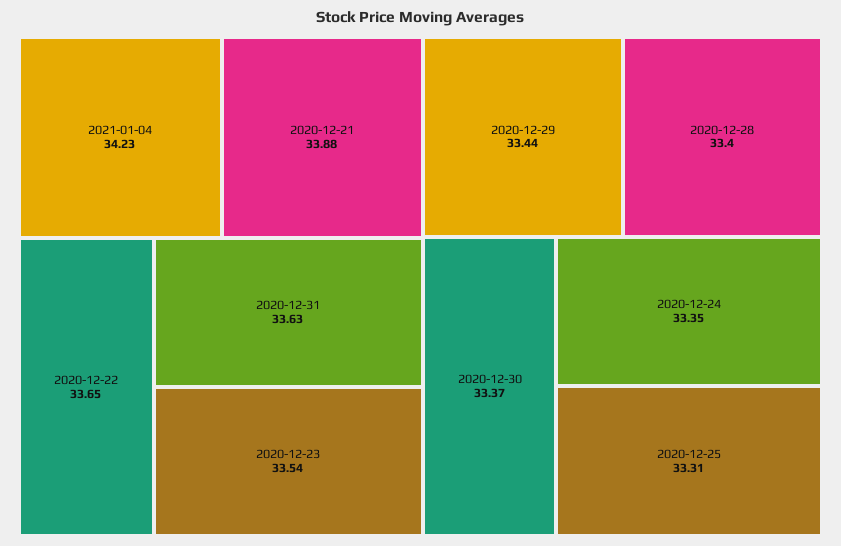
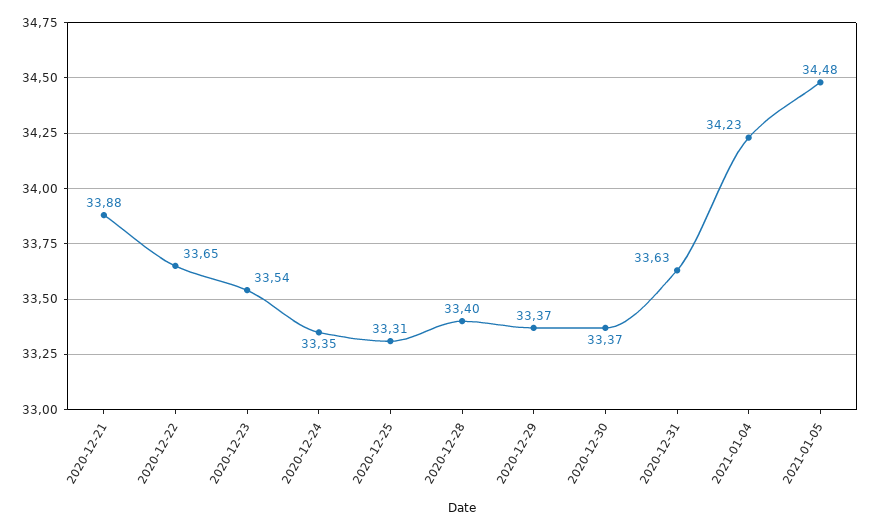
2020-12-29: 33.44 -> 33.37
2021-01-05: none -> 34.48

